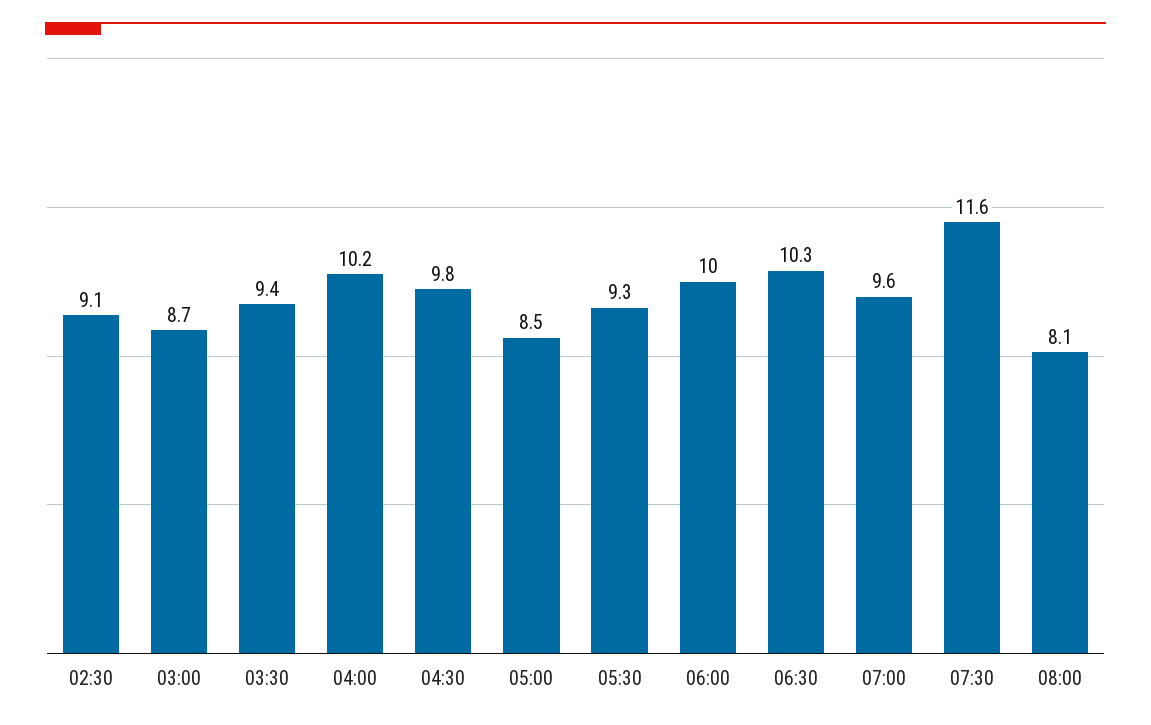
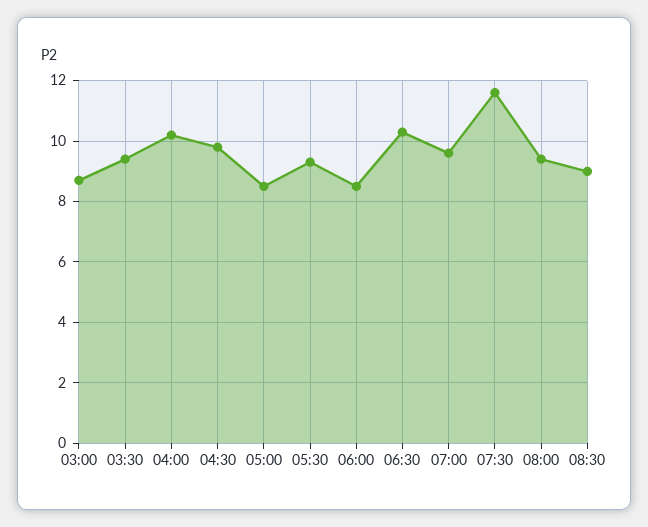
02:30: 9.1 -> none
06:00: 10 -> 8.5
08:00: 8.1 -> 9.5
08:30: none -> 9

